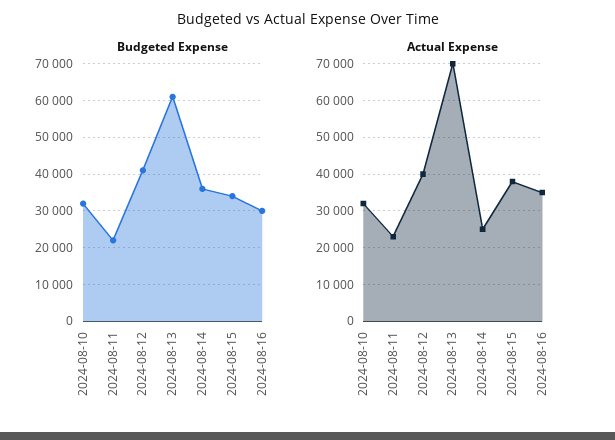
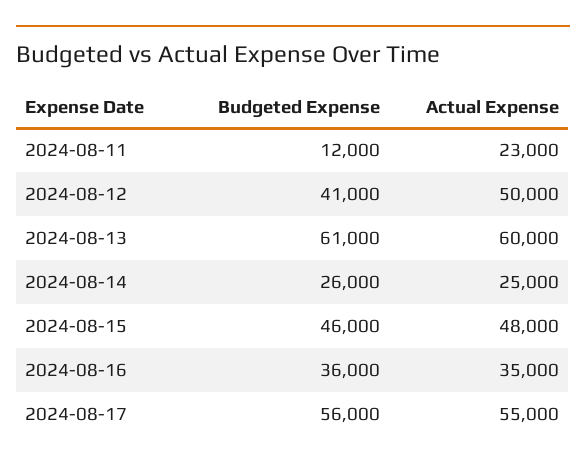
Budgeted Expense, 2024-08-10: 32000 -> none
Budgeted Expense, 2024-08-11: 22000 -> 12000
Budgeted Expense, 2024-08-14: 36000 -> 26000
Budgeted Expense, 2024-08-15: 34000 -> 46000
Budgeted Expense, 2024-08-16: 30000 -> 36000
Actual Expense, 2024-08-10: 32000 -> none
Actual Expense, 2024-08-12: 40000 -> 50000
Actual Expense, 2024-08-13: 70000 -> 60000
Actual Expense, 2024-08-15: 38000 -> 48000
Budgeted Expense, 2024-08-17: none -> 56000
Actual Expense, 2024-08-17: none -> 55000

